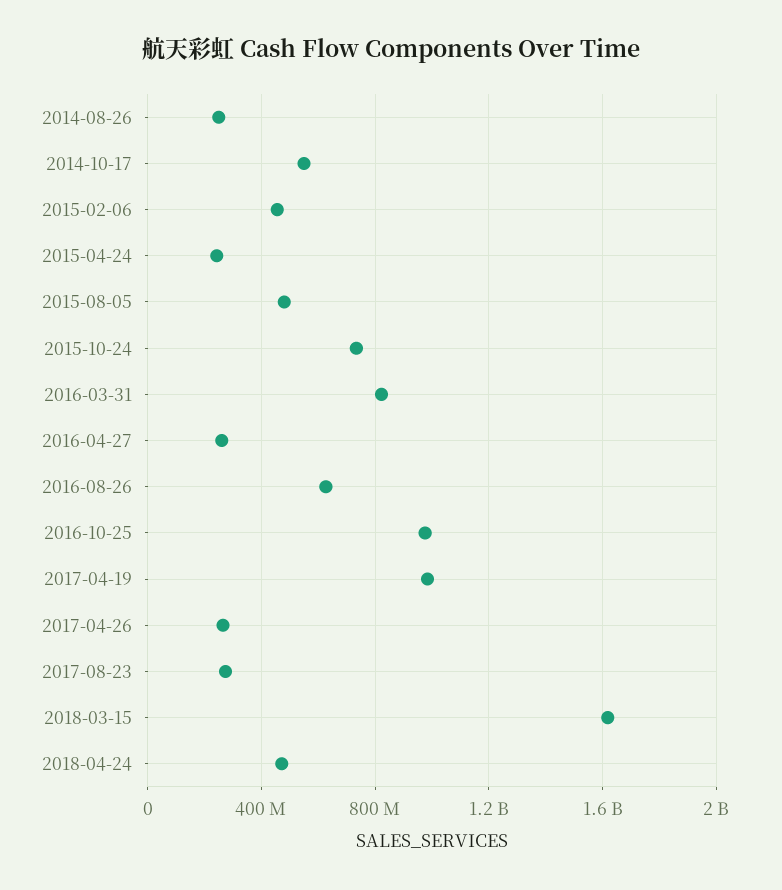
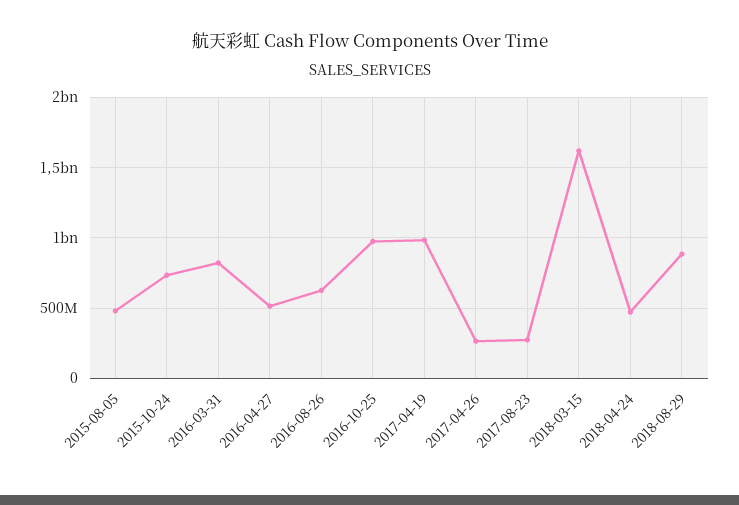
2014-08-26: 250000000 -> none
2014-10-17: 550000000 -> none
2015-02-06: 450000000 -> none
2015-04-24: 250000000 -> none
2016-04-27: 250000000 -> 500000000
2018-08-29: none -> 900000000

